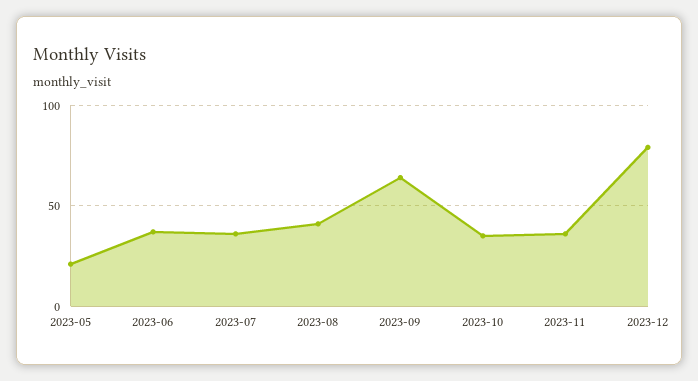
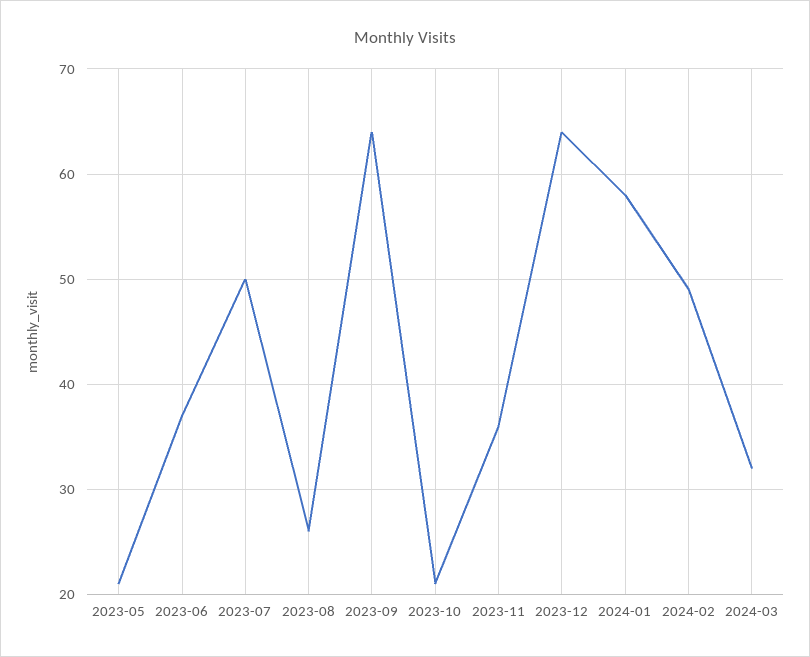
2023-07: 35 -> 50
2023-08: 40 -> 26
2023-10: 35 -> 21
2023-12: 80 -> 64
2024-01: none -> 58
2024-02: none -> 49
2024-03: none -> 32

